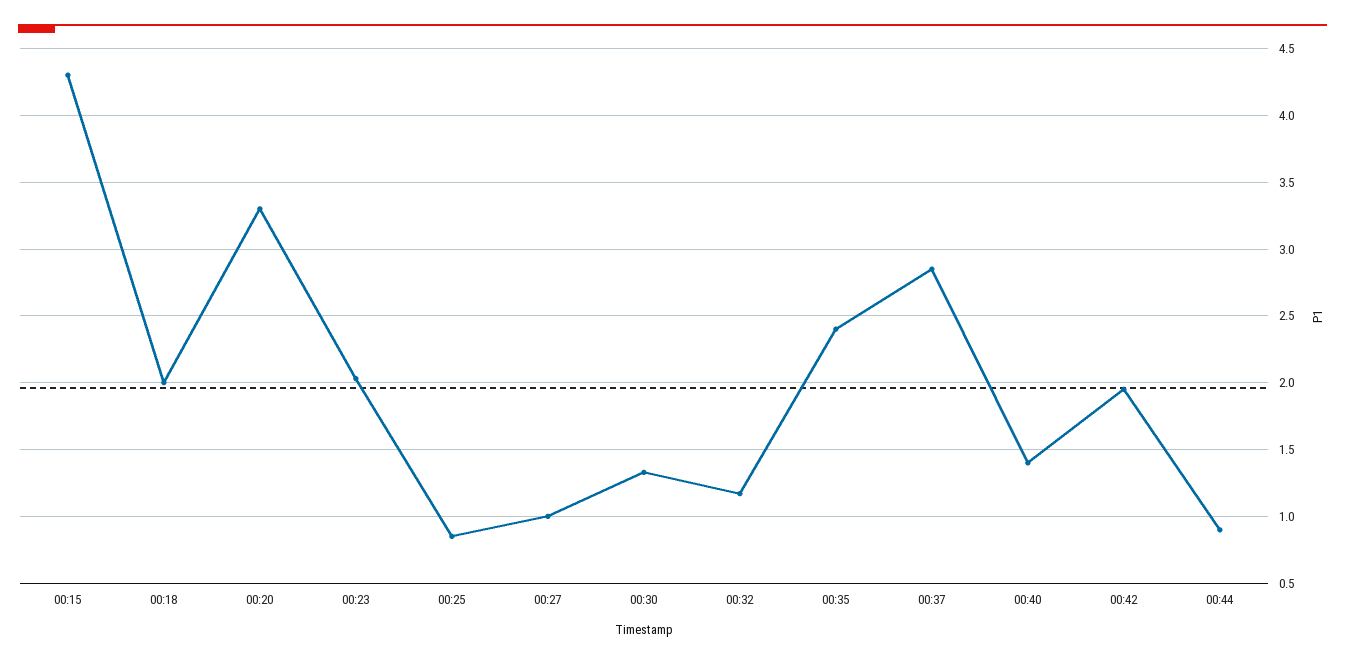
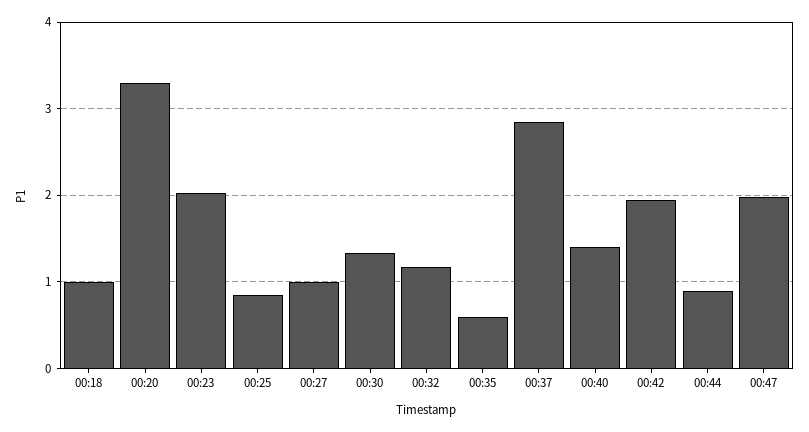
00:15: 4.3 -> none
00:18: 2 -> 1
00:35: 2.4 -> 0.6
00:47: none -> 2

